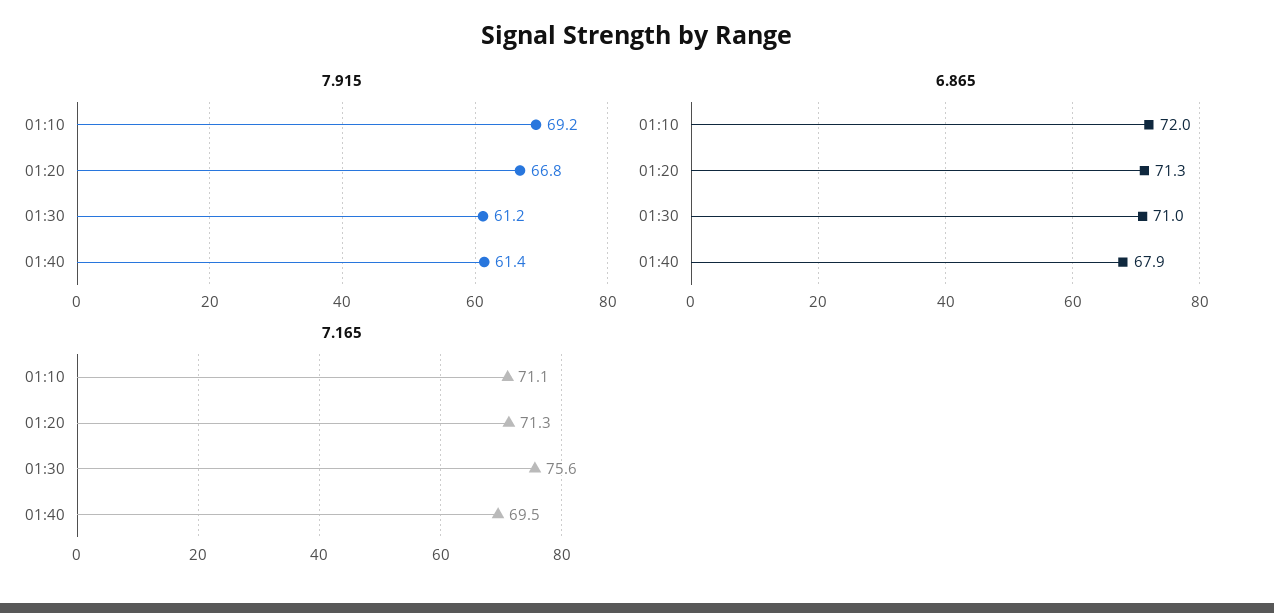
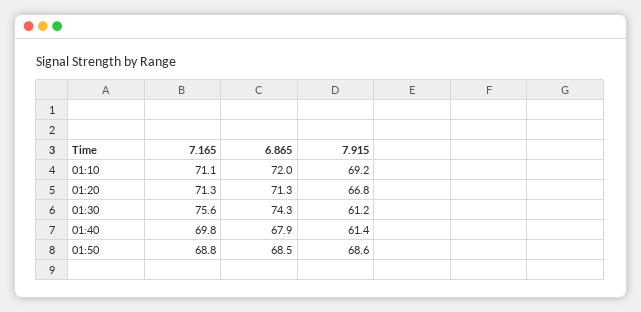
6.865, 01:30: 71 -> 74.3
7.165, 01:40: 69.5 -> 69.8
7.165, 01:50: none -> 68.8
6.865, 01:50: none -> 68.5
7.915, 01:50: none -> 68.6

